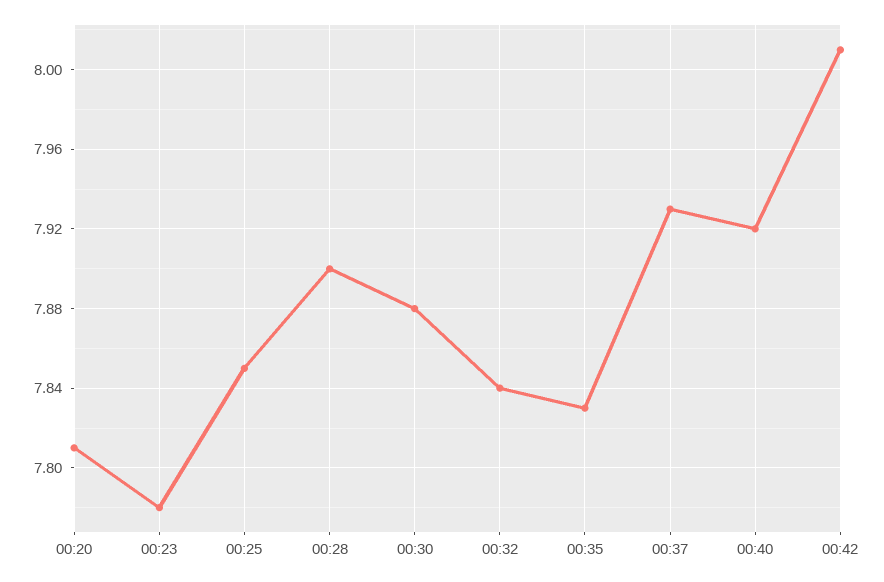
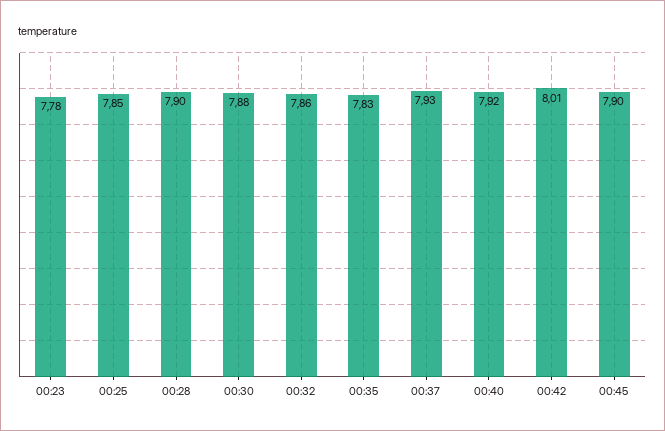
00:20: 7.81 -> none
00:32: 7.84 -> 7.86
00:45: none -> 7.9

